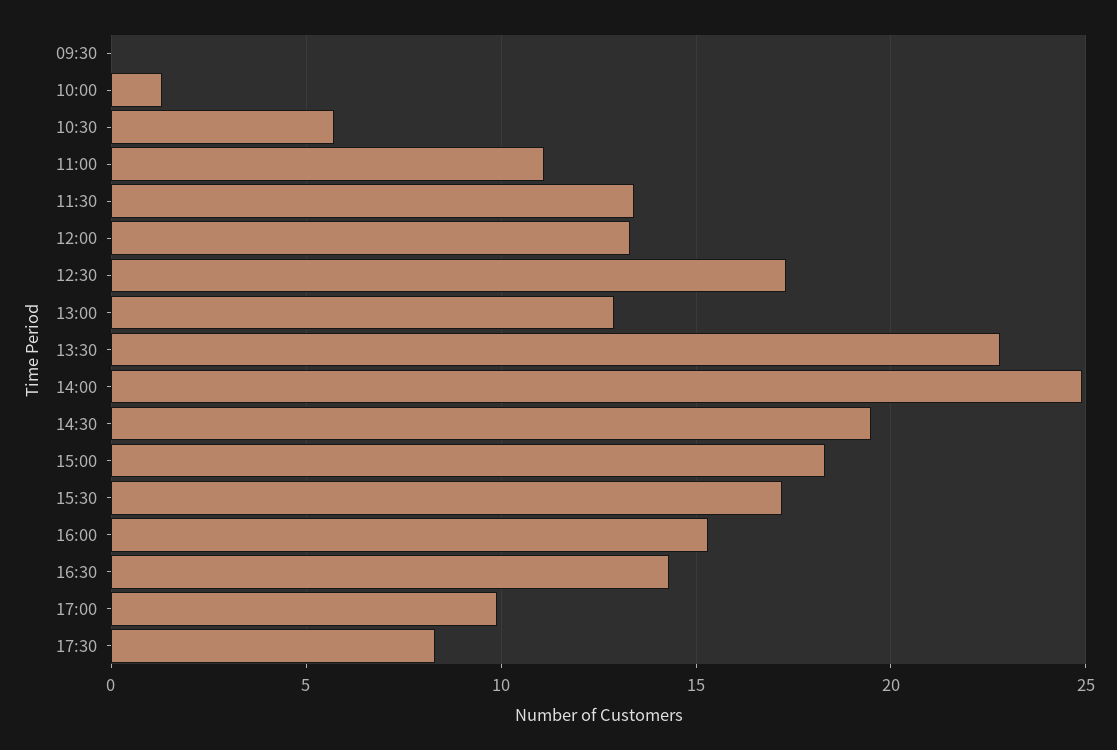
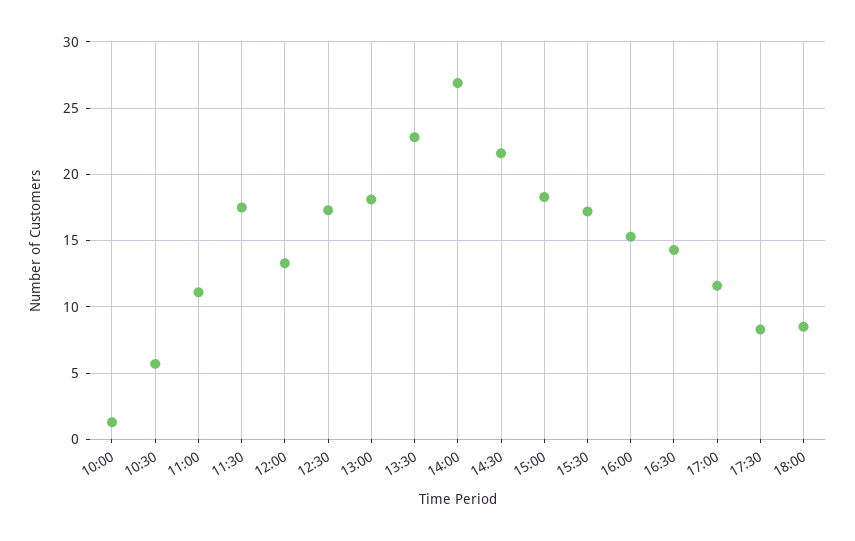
09:30: 0 -> none
11:30: 13.5 -> 17.5
13:00: 13 -> 18
14:00: 25 -> 27
14:30: 19.5 -> 21.5
17:00: 10 -> 11.5
18:00: none -> 8.5

